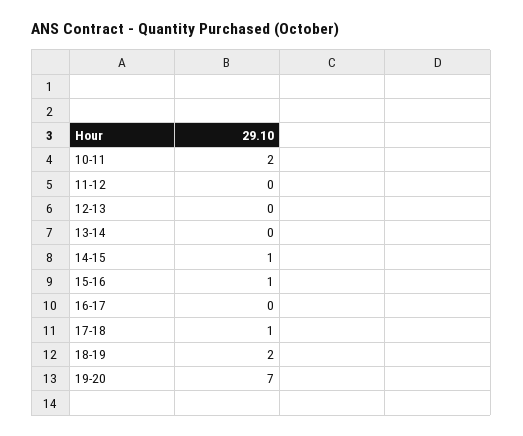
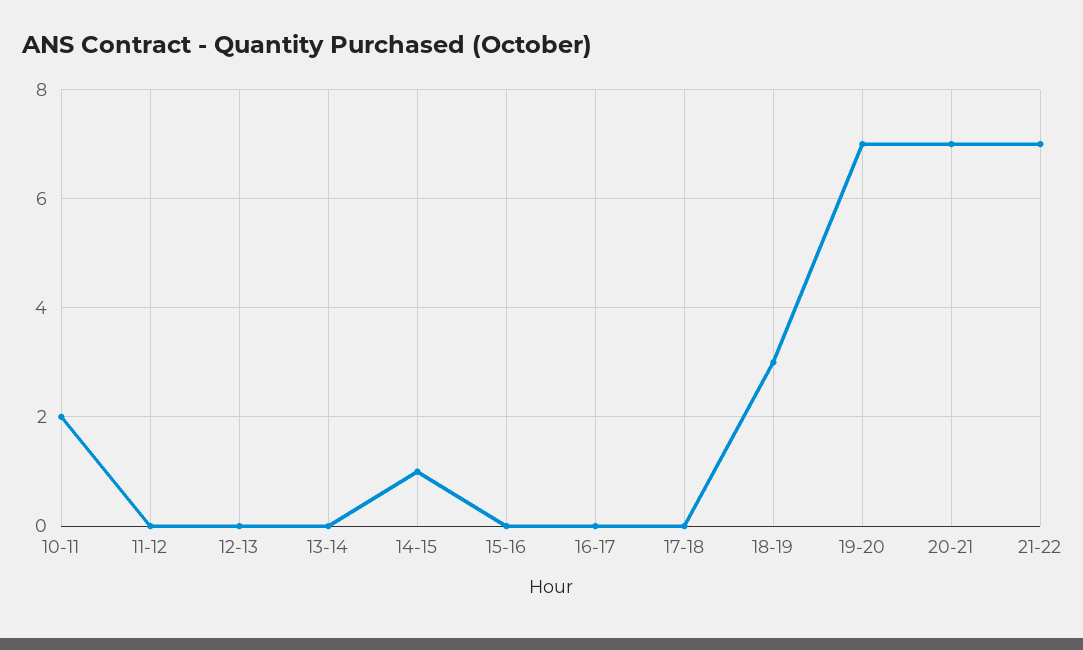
15-16: 1 -> 0
17-18: 1 -> 0
18-19: 2 -> 3
20-21: none -> 7
21-22: none -> 7

